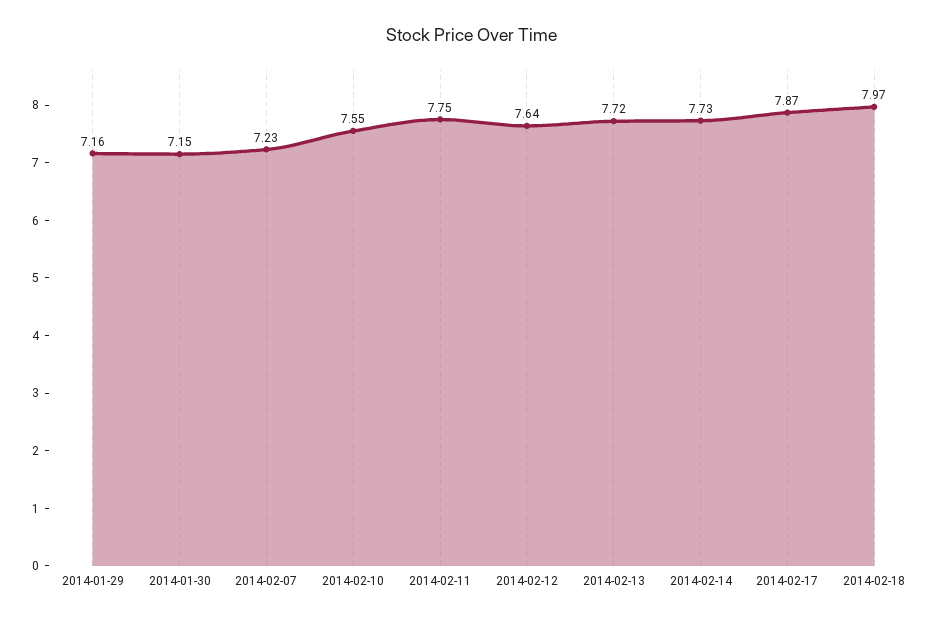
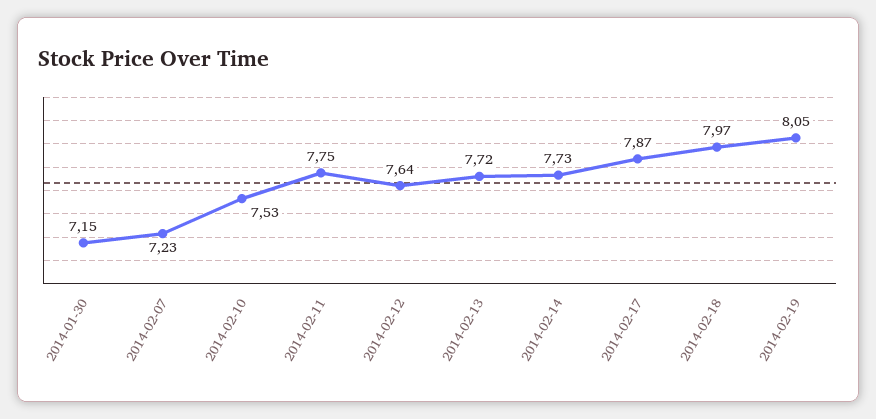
2014-01-29: 7.16 -> none
2014-02-10: 7.55 -> 7.53
2014-02-19: none -> 8.05

